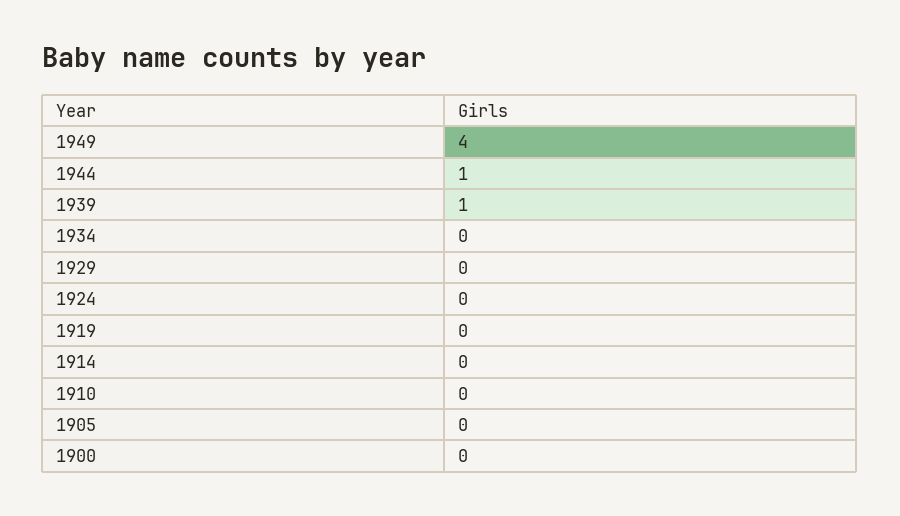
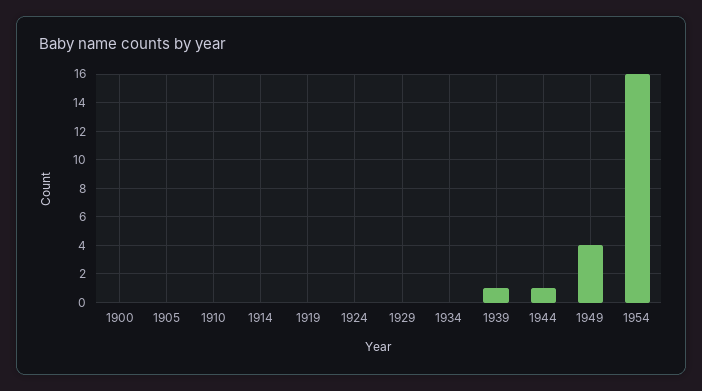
1954: none -> 16

